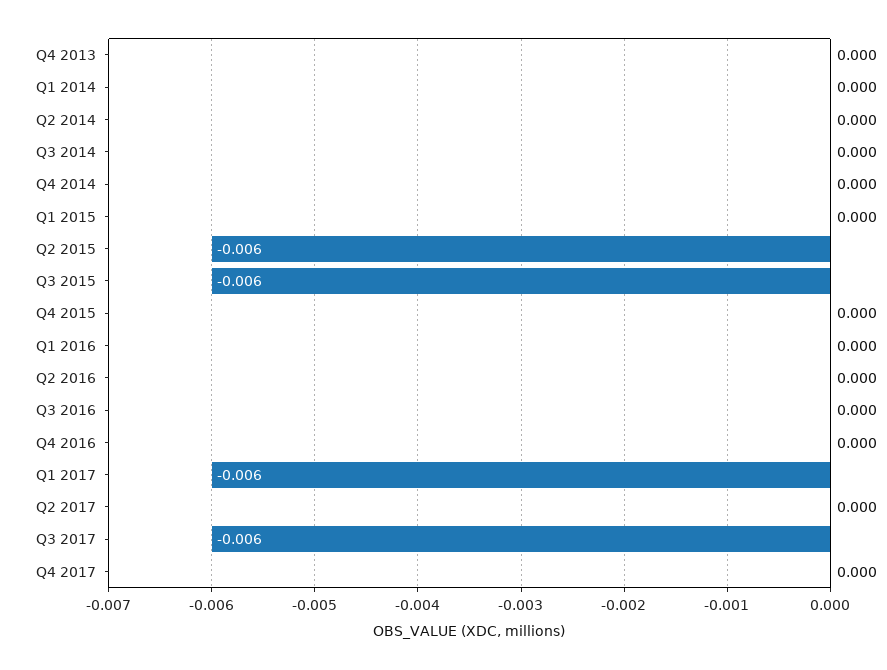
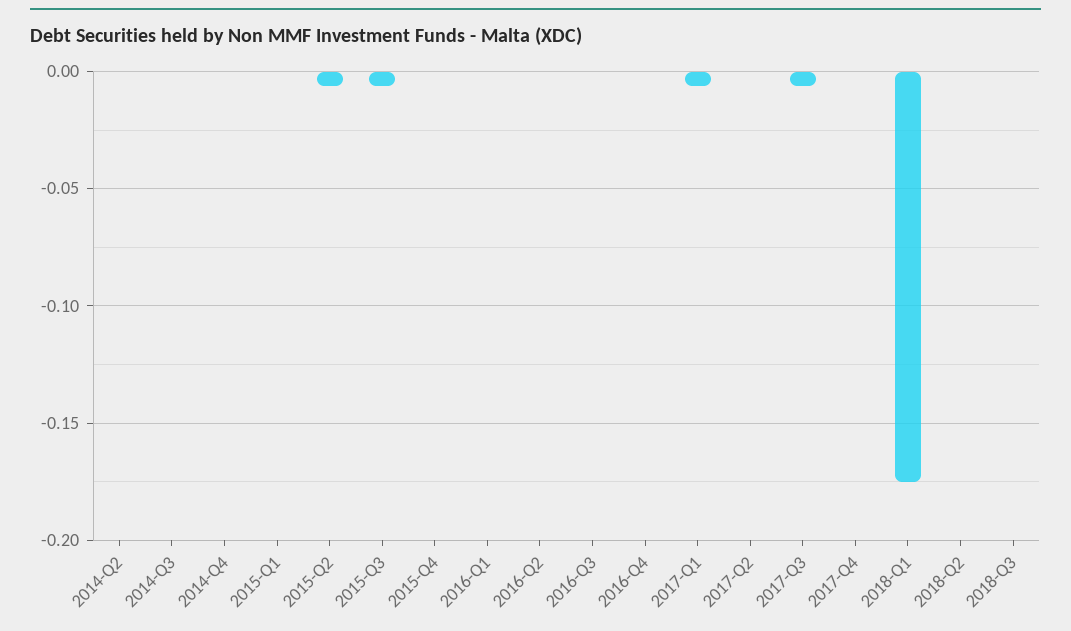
Q4 2013: 0 -> none
Q1 2014: 0 -> none
2018-Q1: none -> -0.175
2018-Q2: none -> 0
2018-Q3: none -> 0

